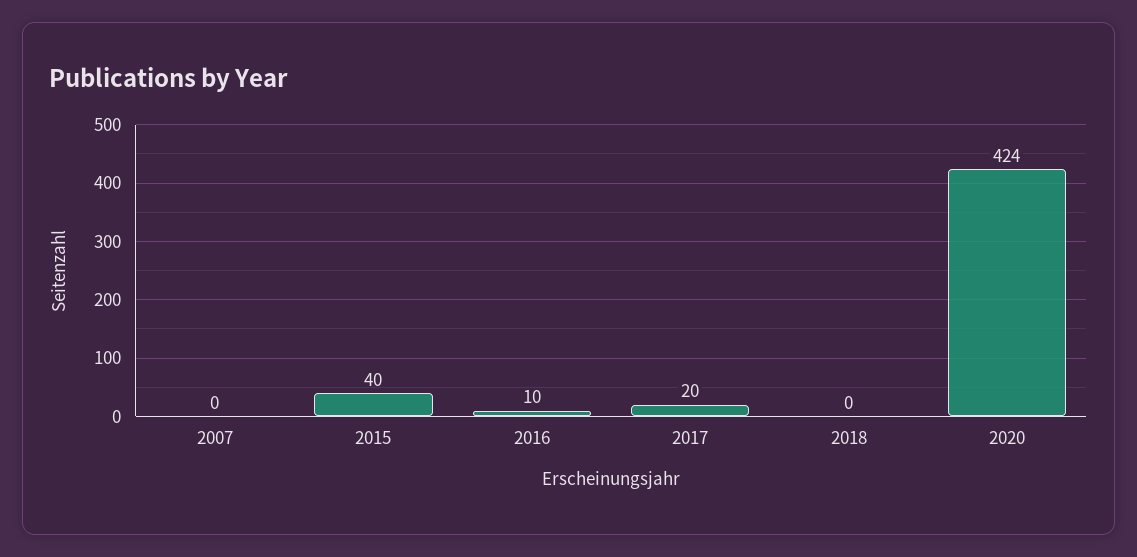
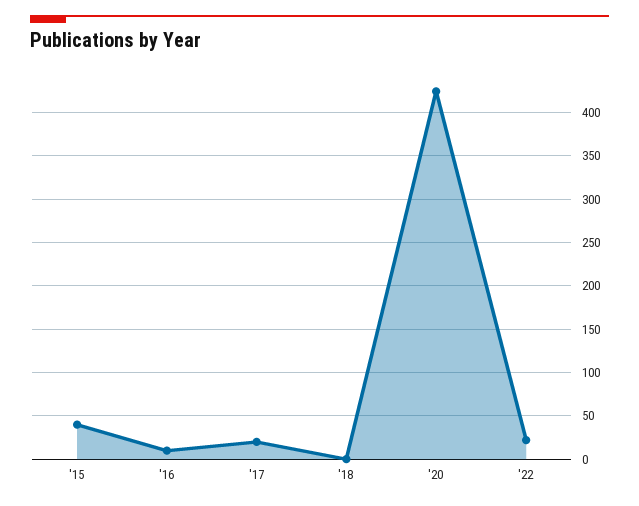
2007: 0 -> none
'22: none -> 20

